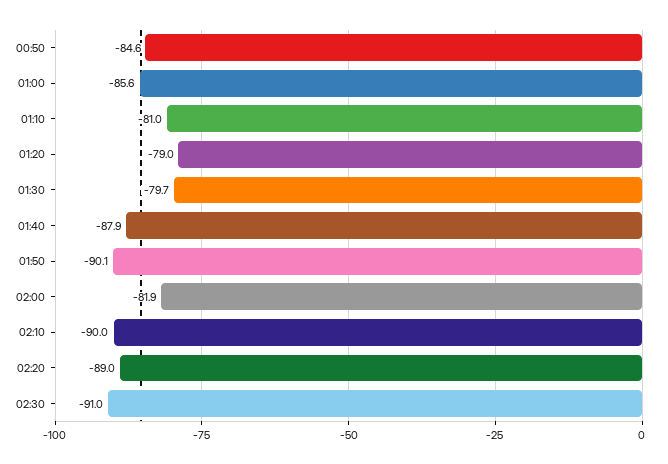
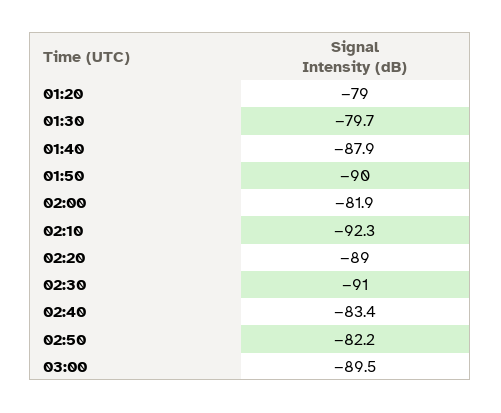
00:50: -84.6 -> none
01:00: -85.6 -> none
01:10: -81 -> none
01:50: -90.1 -> -90
02:10: -90 -> -92.3
02:40: none -> -83.4
02:50: none -> -82.2
03:00: none -> -89.5

